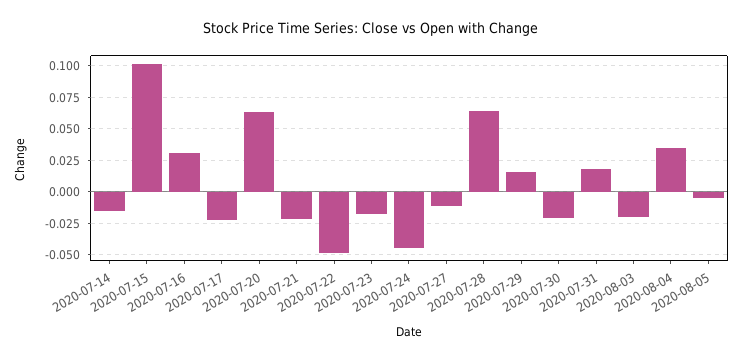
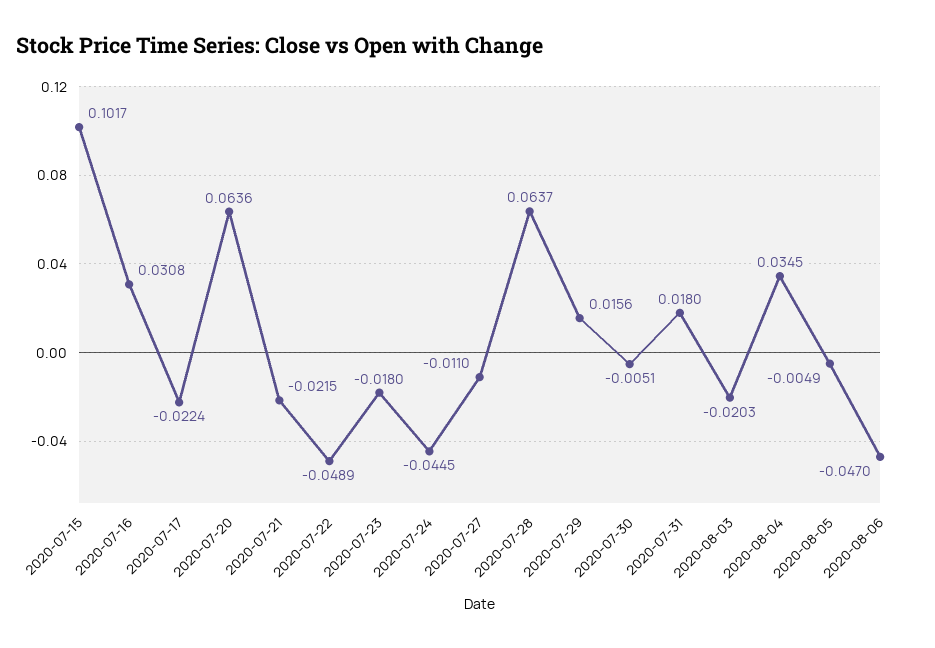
2020-07-14: -0.015 -> none
2020-07-30: -0.02 -> -0.0051
2020-08-06: none -> -0.047

